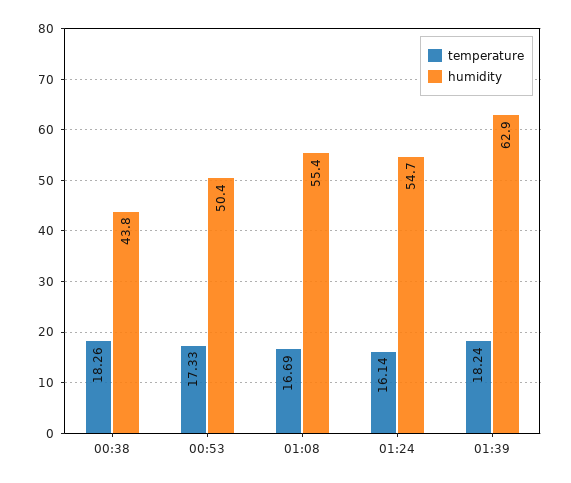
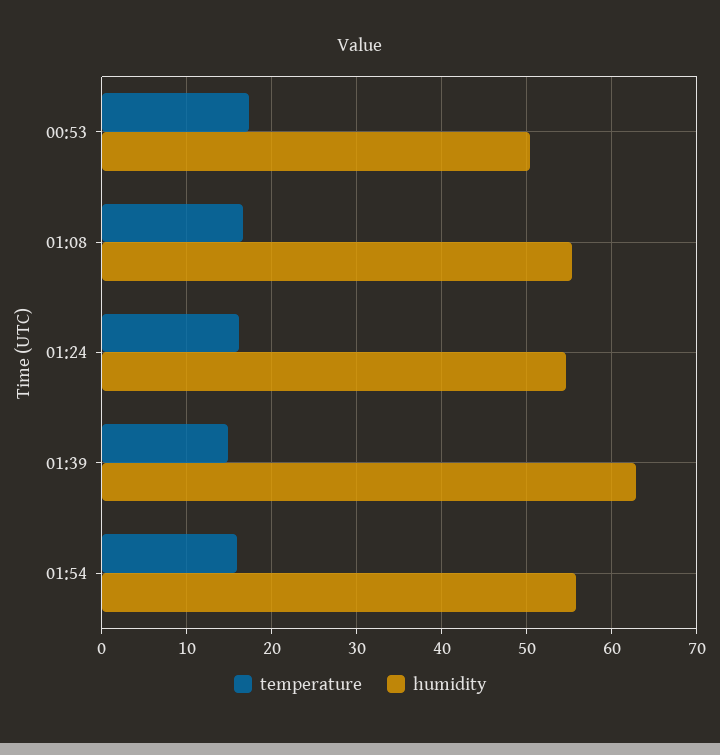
temperature, 00:38: 18.26 -> none
humidity, 00:38: 43.8 -> none
temperature, 01:39: 18.24 -> 15
temperature, 01:54: none -> 16
humidity, 01:54: none -> 56

